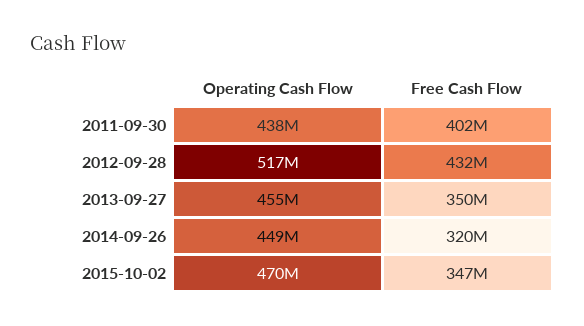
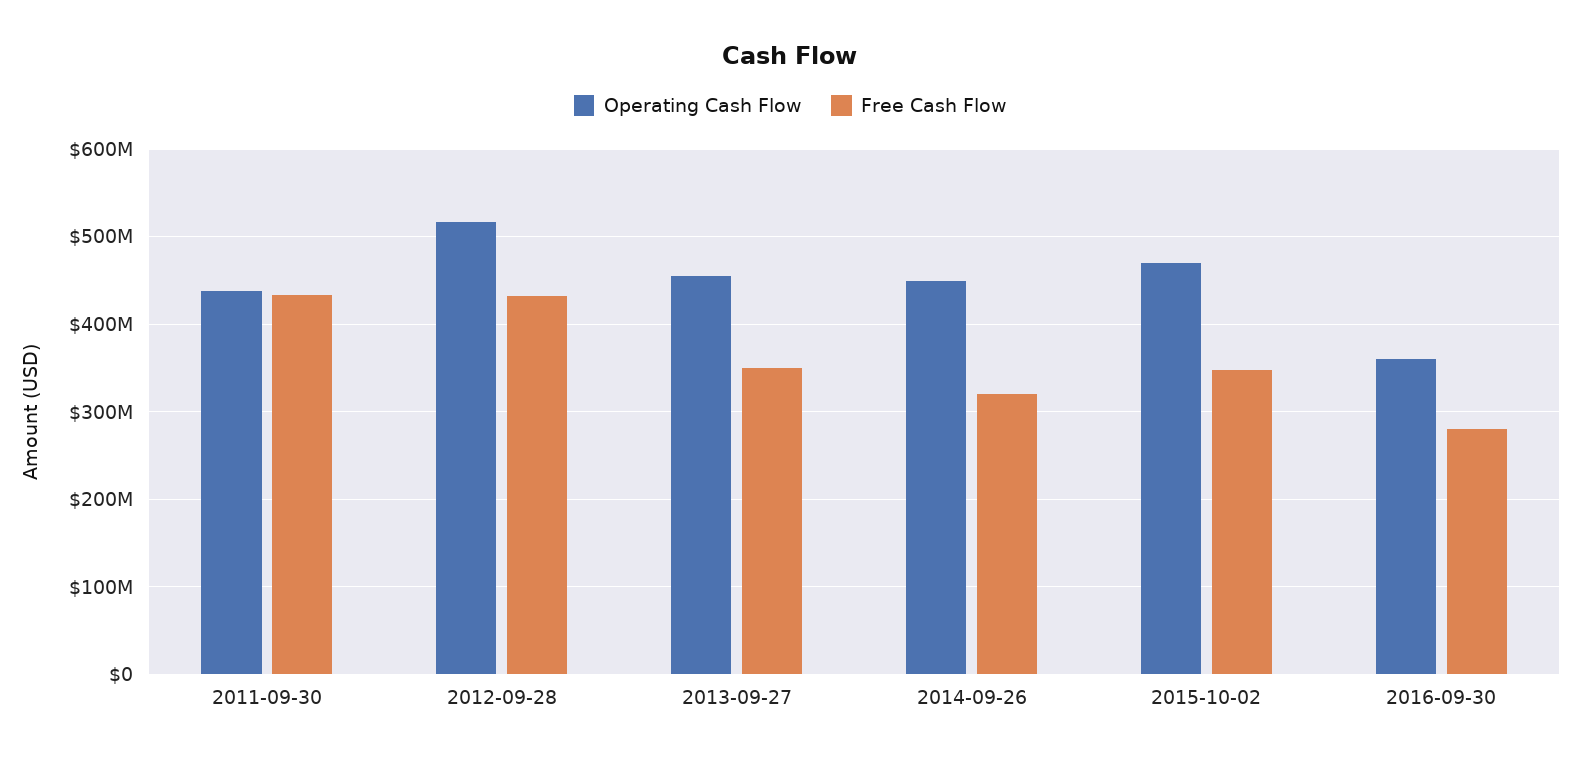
Free Cash Flow, 2011-09-30: 402000000 -> 430000000
Operating Cash Flow, 2016-09-30: none -> 360000000
Free Cash Flow, 2016-09-30: none -> 280000000

